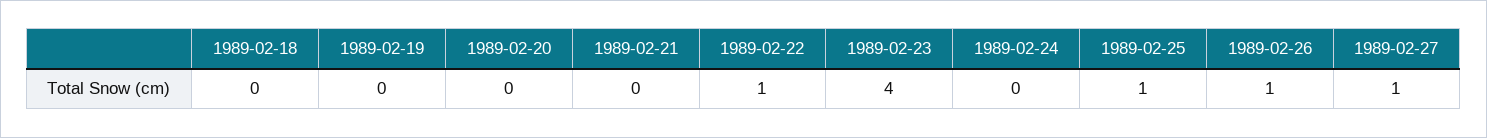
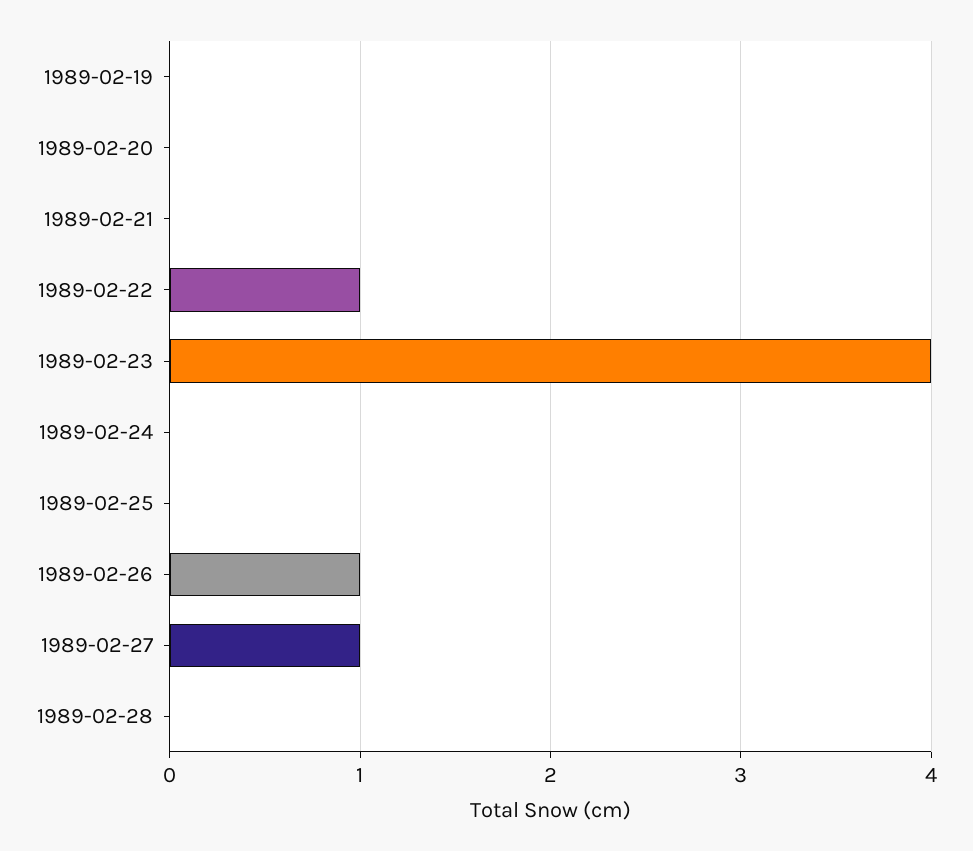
1989-02-18: 0 -> none
1989-02-25: 1 -> 0
1989-02-28: none -> 0

